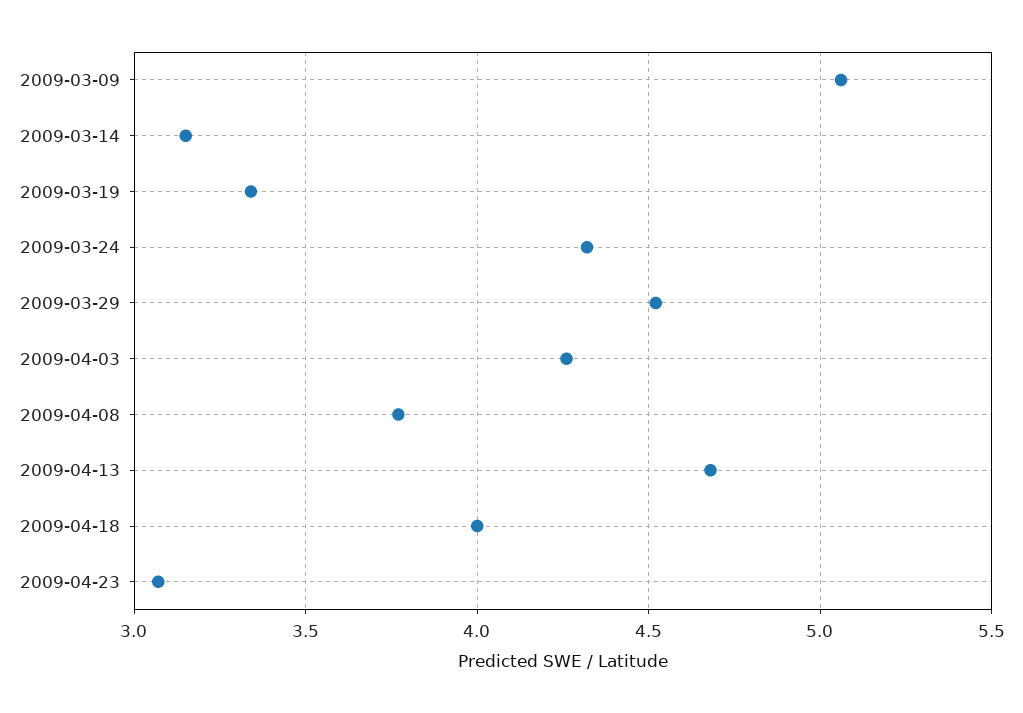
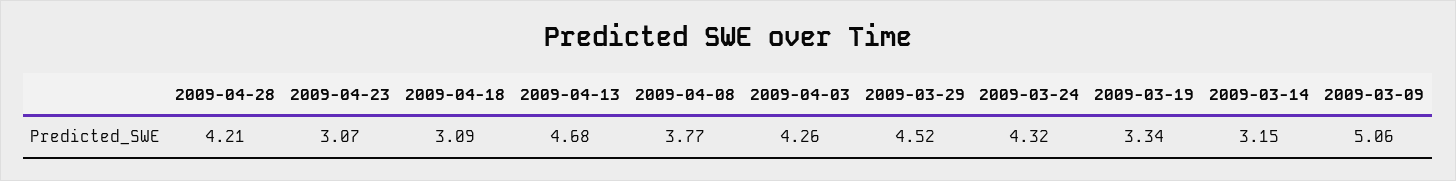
2009-04-18: 4 -> 3.09
2009-04-28: none -> 4.21

